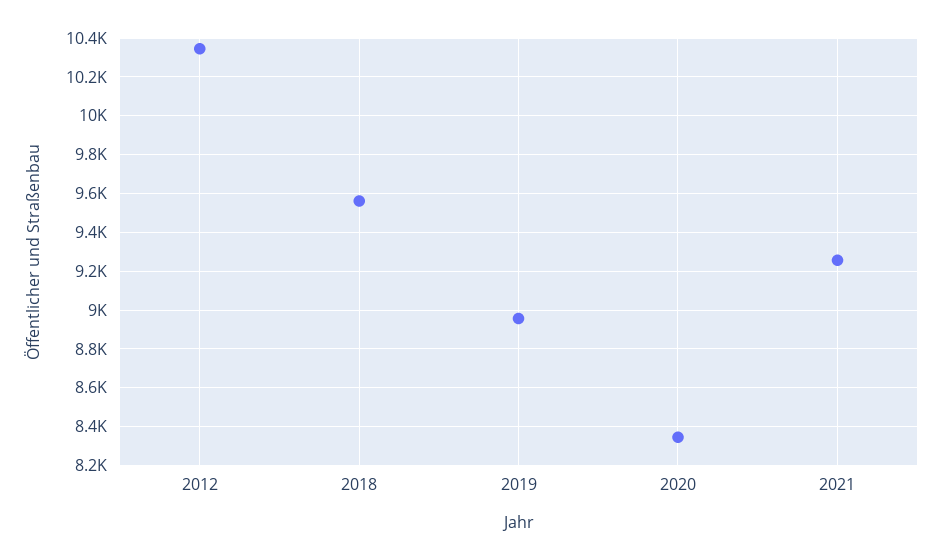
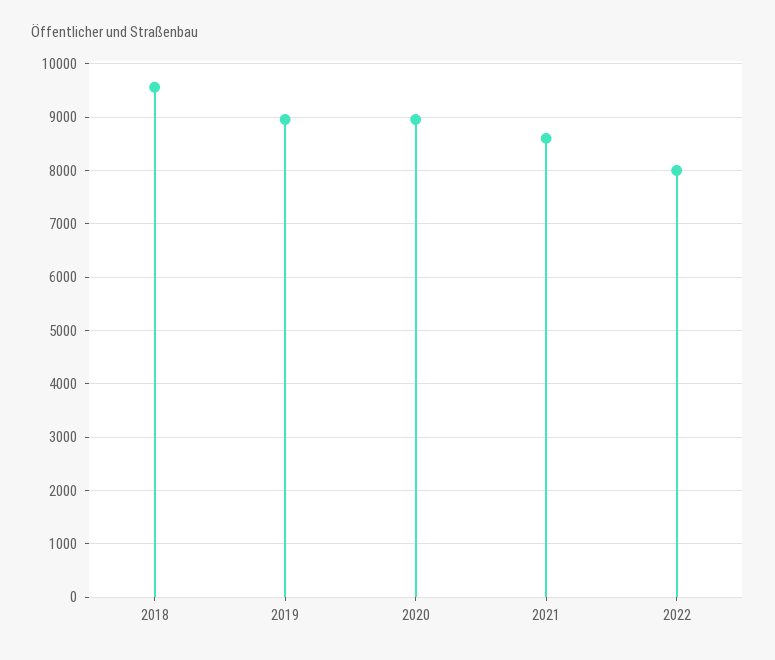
2012: 10350 -> none
2020: 8350 -> 9000
2021: 9250 -> 8600
2022: none -> 8000

